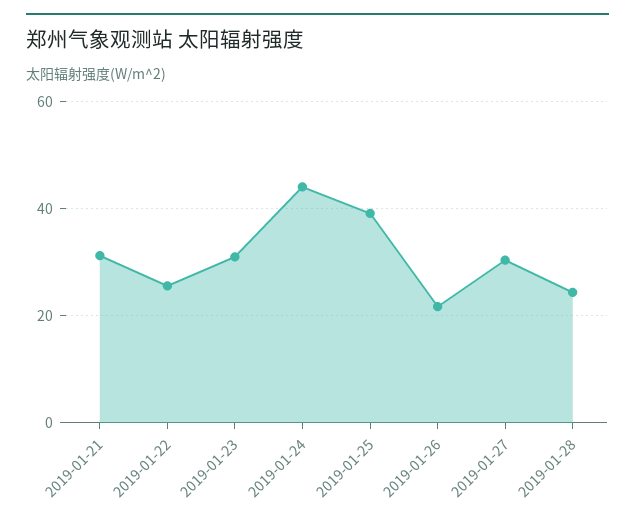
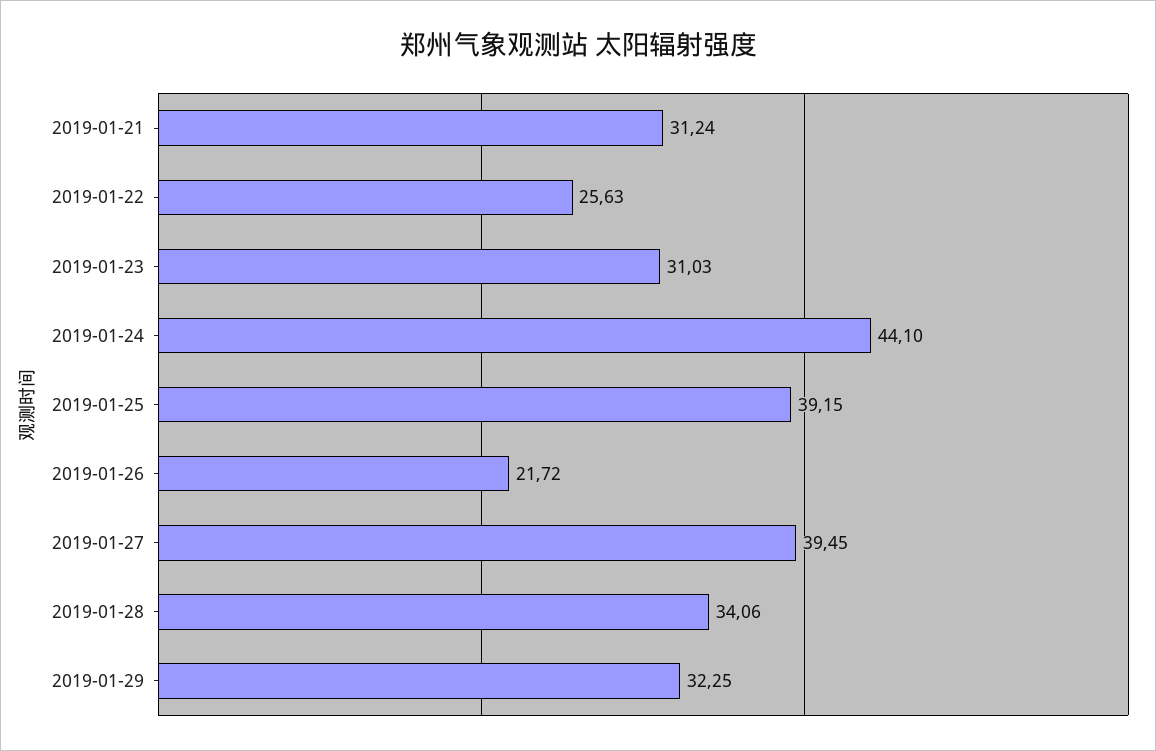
2019-01-27: 30 -> 39.45
2019-01-28: 24 -> 34.06
2019-01-29: none -> 32.25

